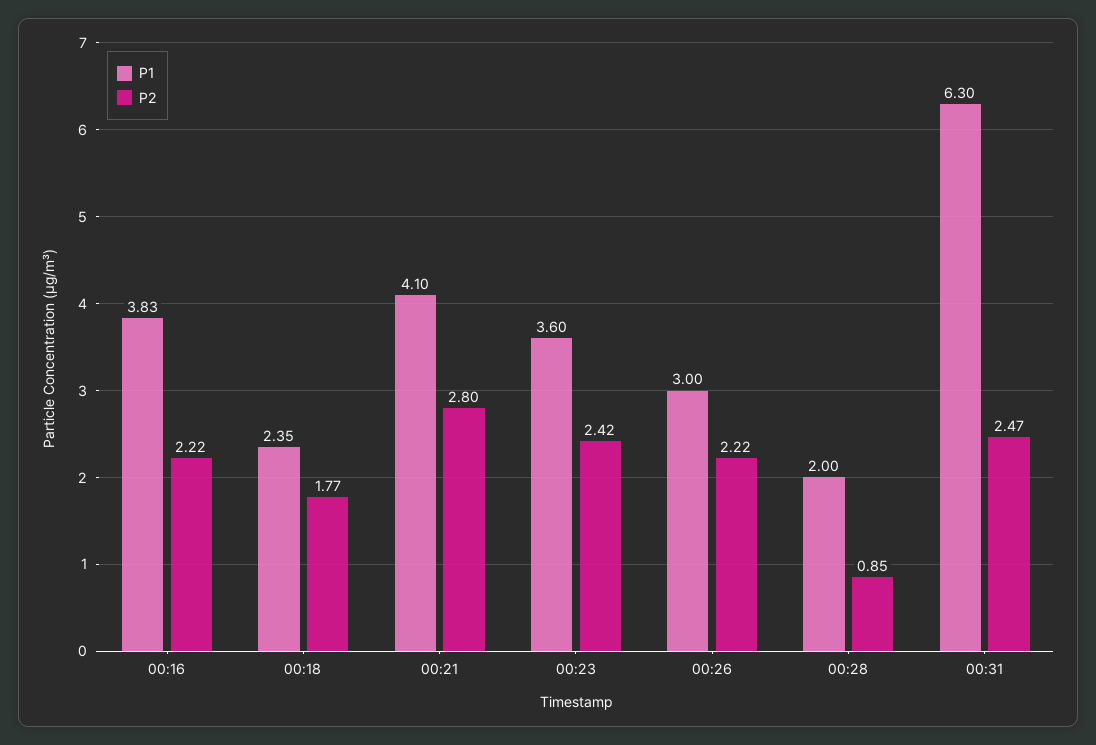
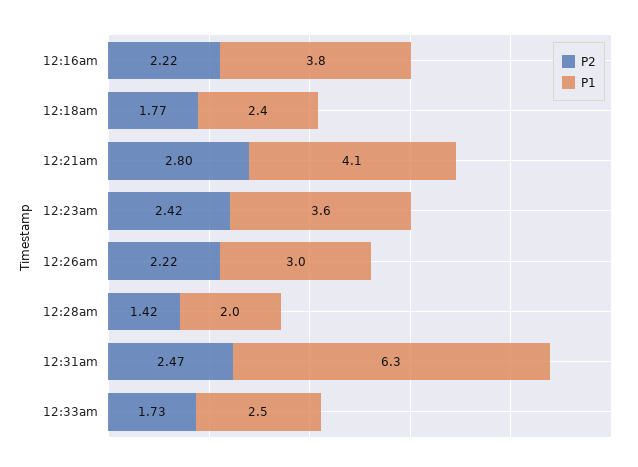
P2, 00:28: 0.85 -> 1.42
P2, 12:33am: none -> 1.73
P1, 12:33am: none -> 2.5

